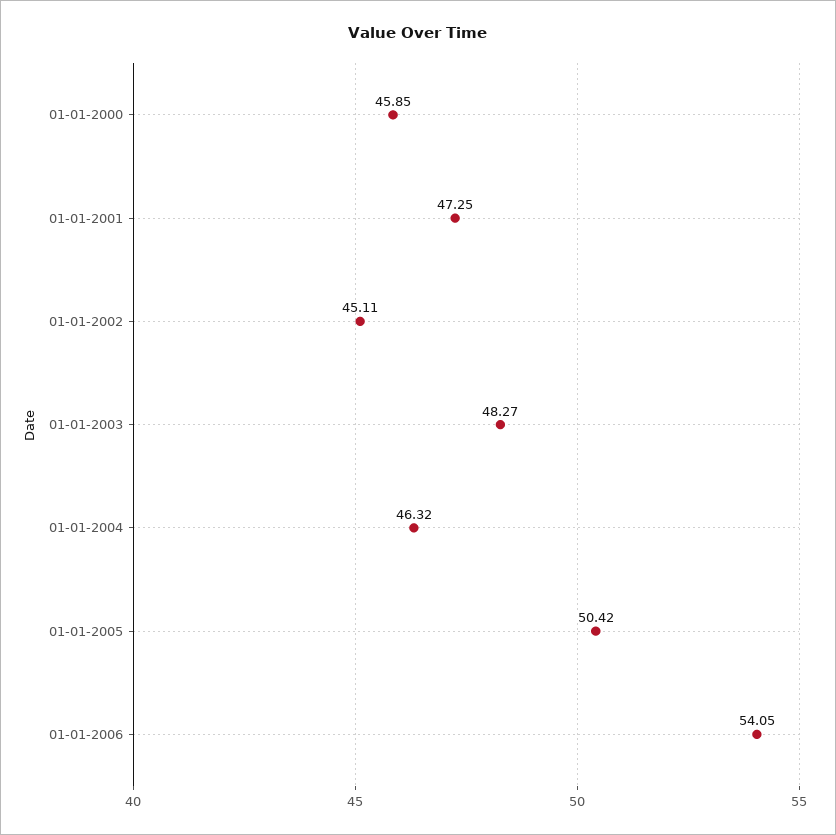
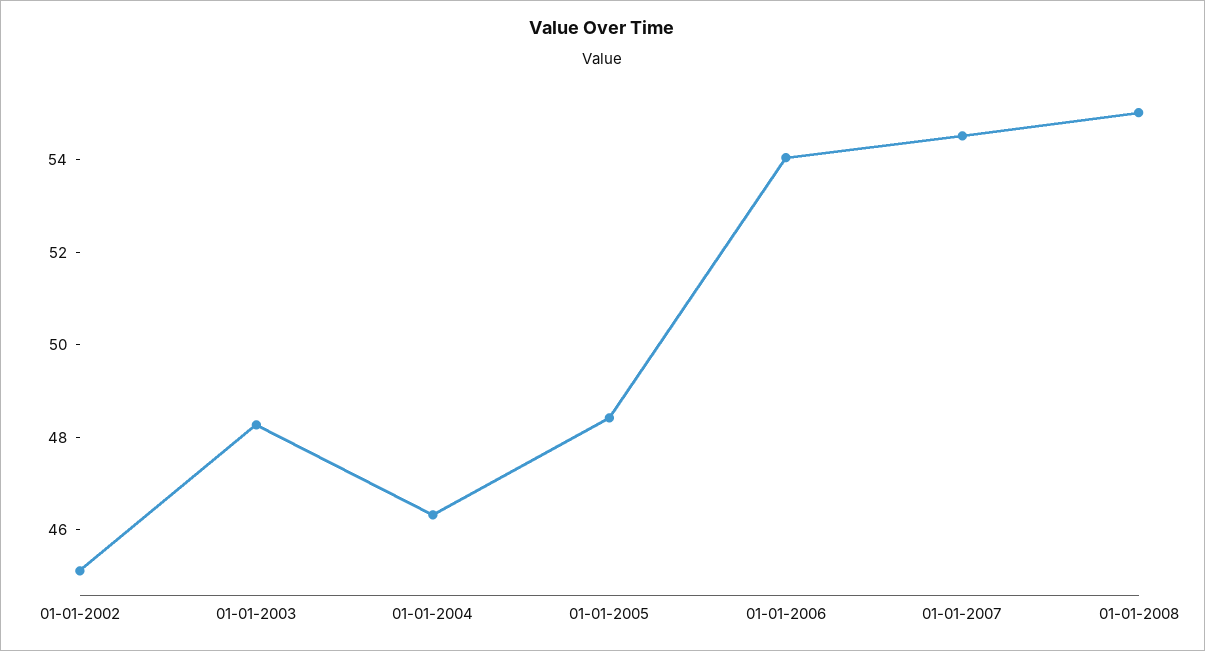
01-01-2000: 45.85 -> none
01-01-2001: 47.25 -> none
01-01-2005: 50.42 -> 48.5
01-01-2007: none -> 54.5
01-01-2008: none -> 55

